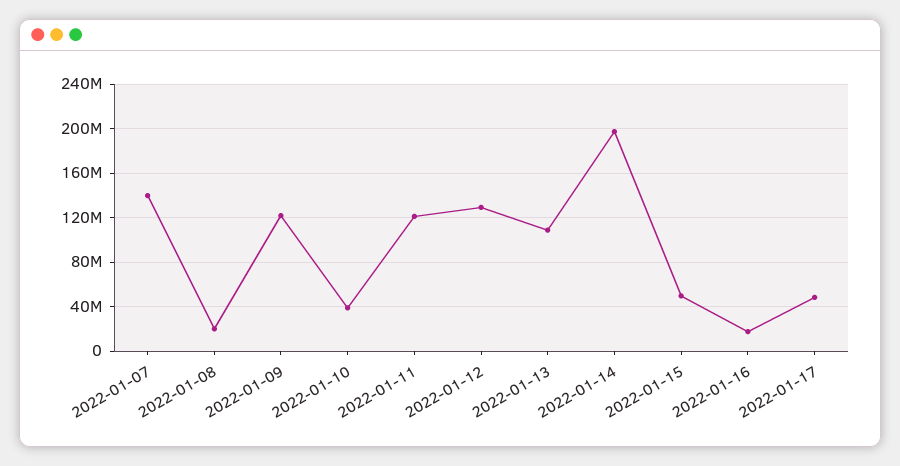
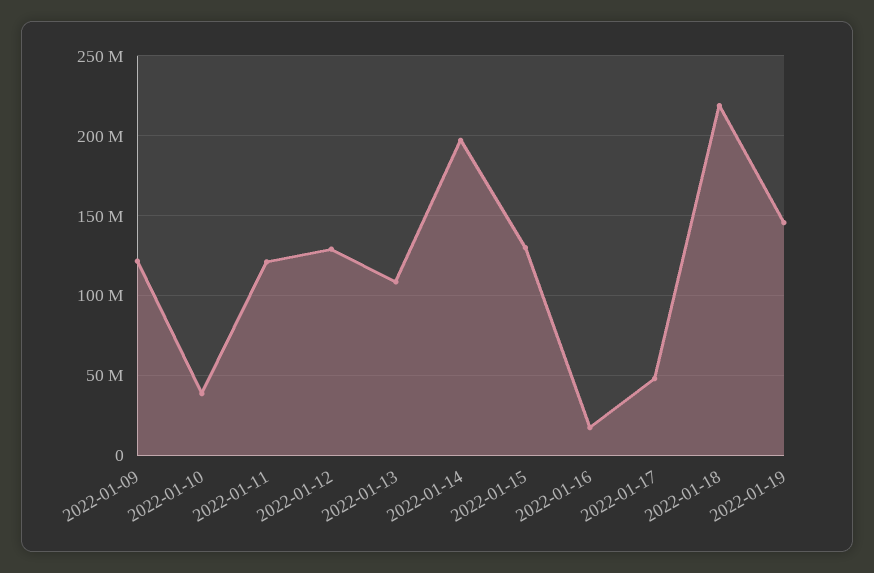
2022-01-07: 140000000 -> none
2022-01-08: 20000000 -> none
2022-01-15: 50000000 -> 130000000
2022-01-18: none -> 220000000
2022-01-19: none -> 145000000

